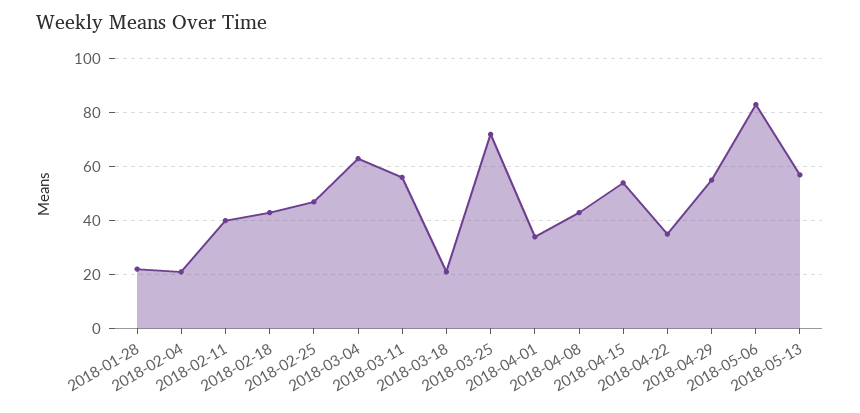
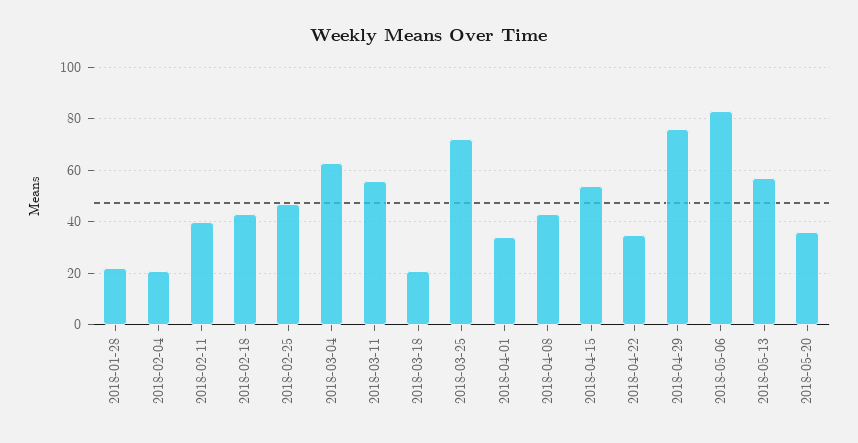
2018-04-29: 55 -> 75
2018-05-20: none -> 35

